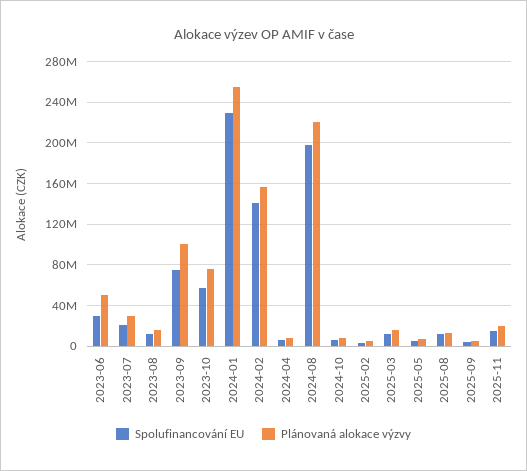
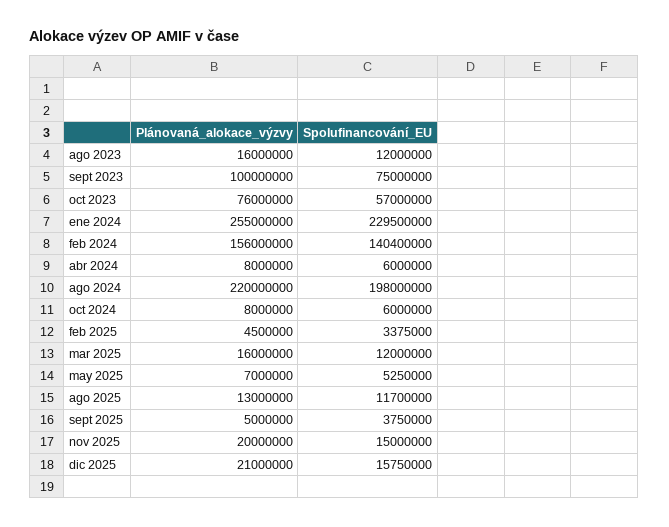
Spolufinancování EU, 2023-06: 30000000 -> none
Plánovaná alokace výzvy, 2023-06: 50000000 -> none
Spolufinancování EU, 2023-07: 20000000 -> none
Plánovaná alokace výzvy, 2023-07: 30000000 -> none
Plánovaná alokace výzvy, dic 2025: none -> 21000000
Spolufinancování EU, dic 2025: none -> 15750000

